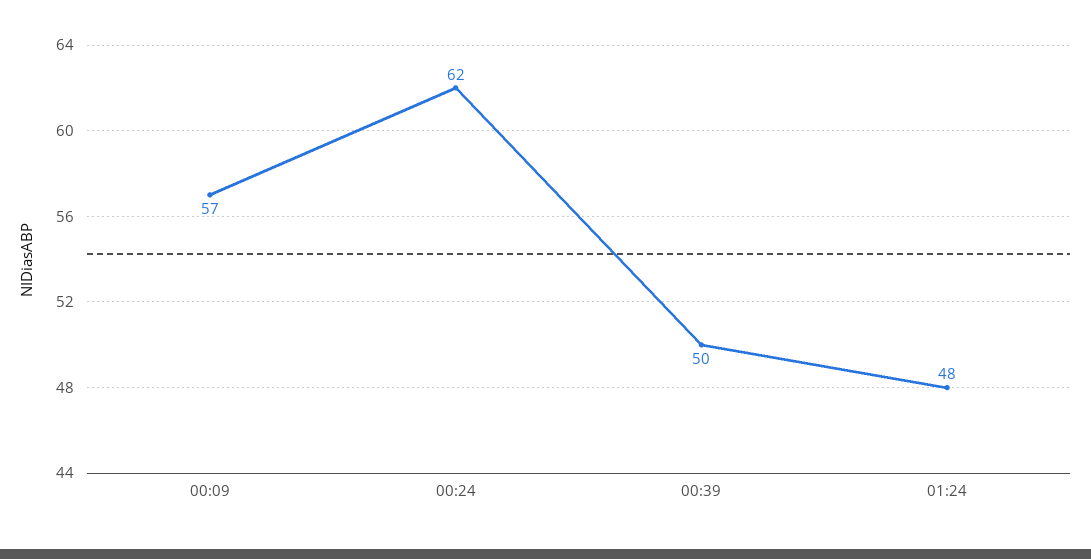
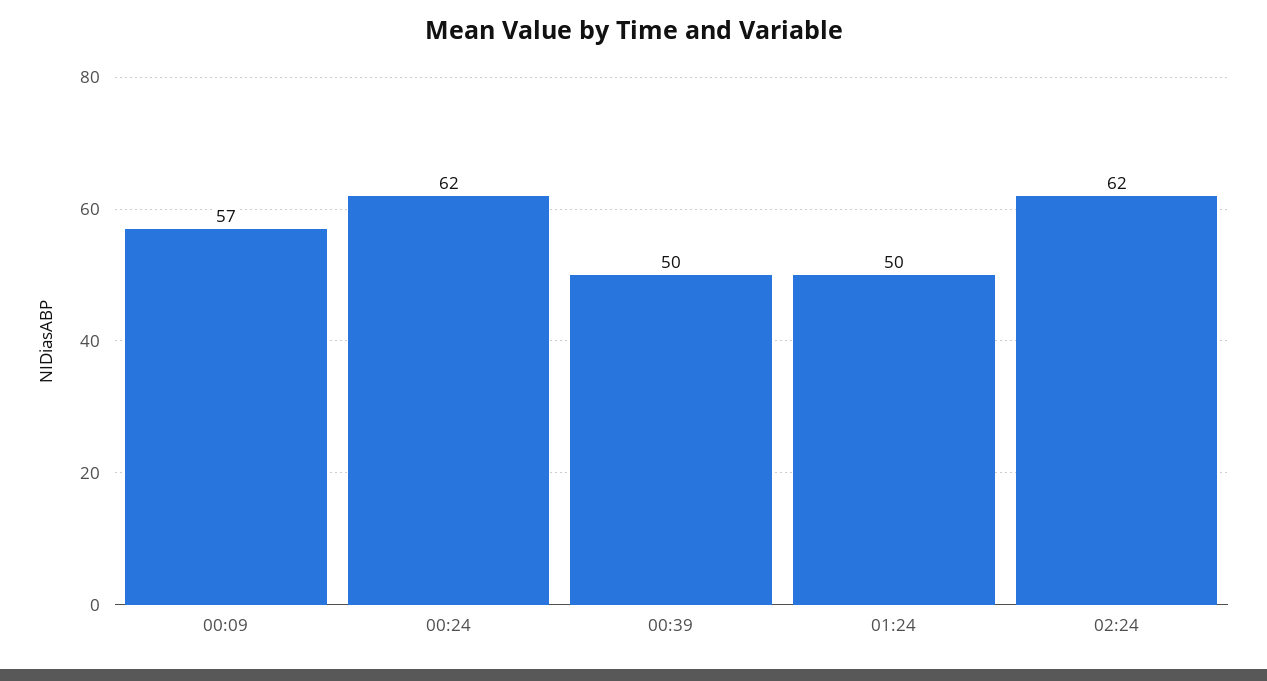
01:24: 48 -> 50
02:24: none -> 62

